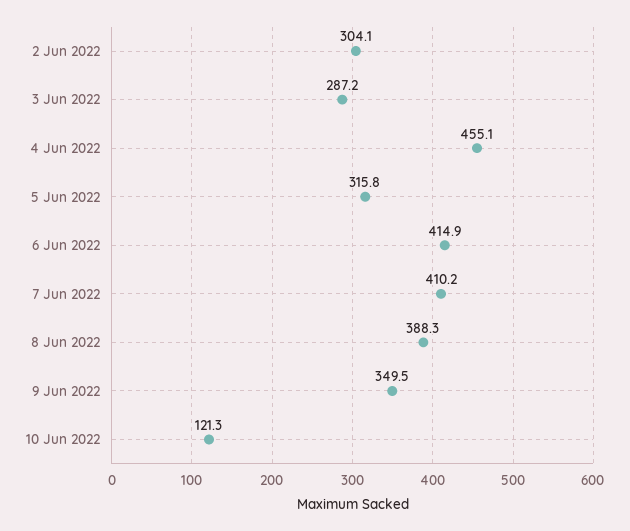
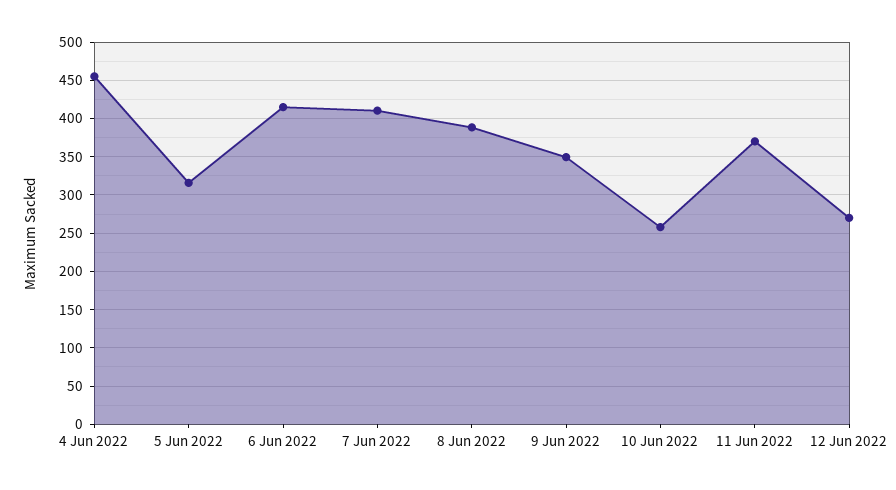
2 Jun 2022: 304.1 -> none
3 Jun 2022: 287.2 -> none
10 Jun 2022: 121.3 -> 260
11 Jun 2022: none -> 370
12 Jun 2022: none -> 270

